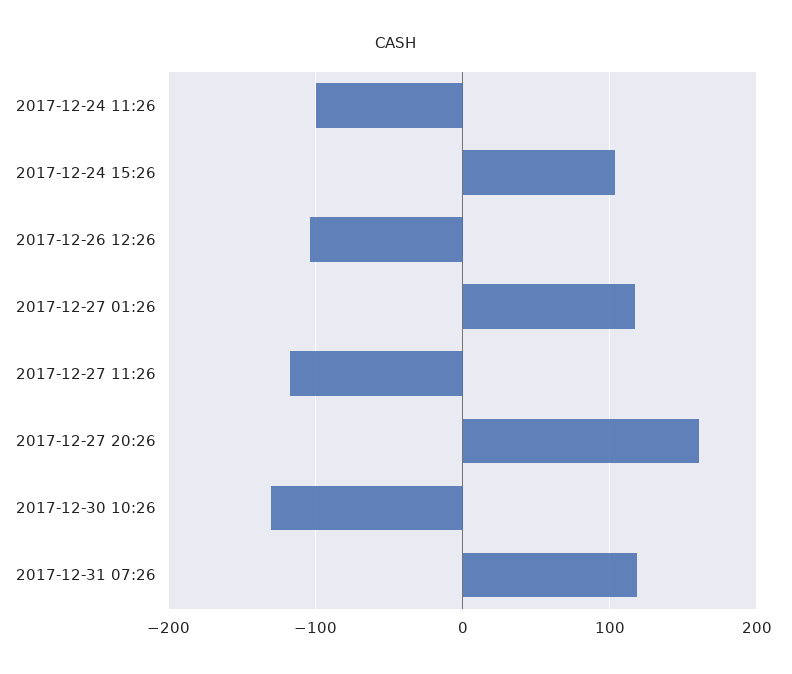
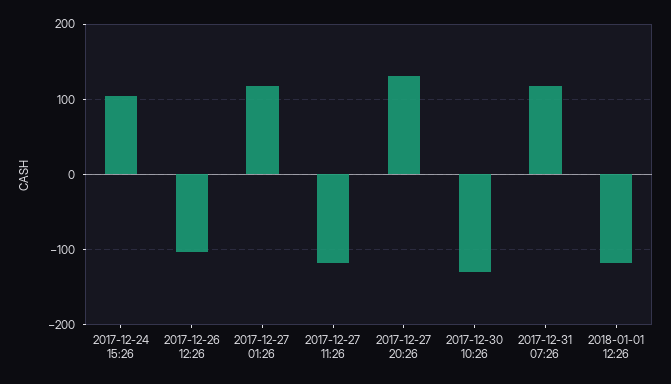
2017-12-24 11:26: -100 -> none
2017-12-27 20:26: 160 -> 130
2018-01-01 12:26: none -> -120

